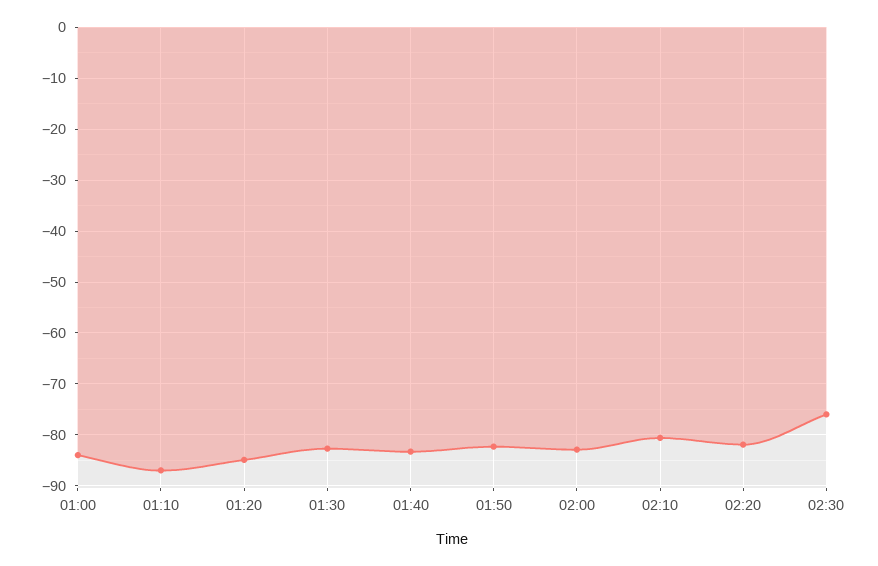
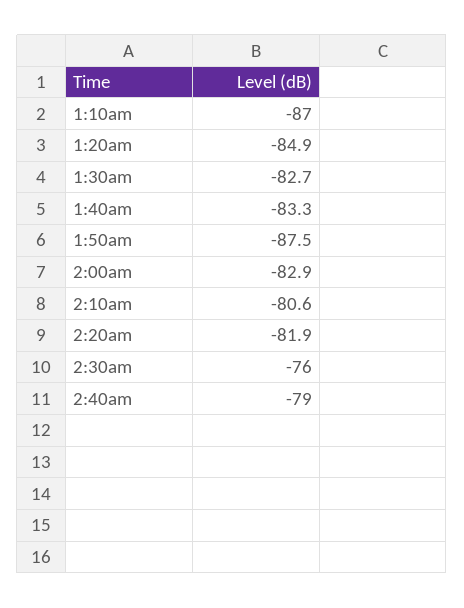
01:00: -84 -> none
01:50: -82 -> -87.5
2:40am: none -> -79

